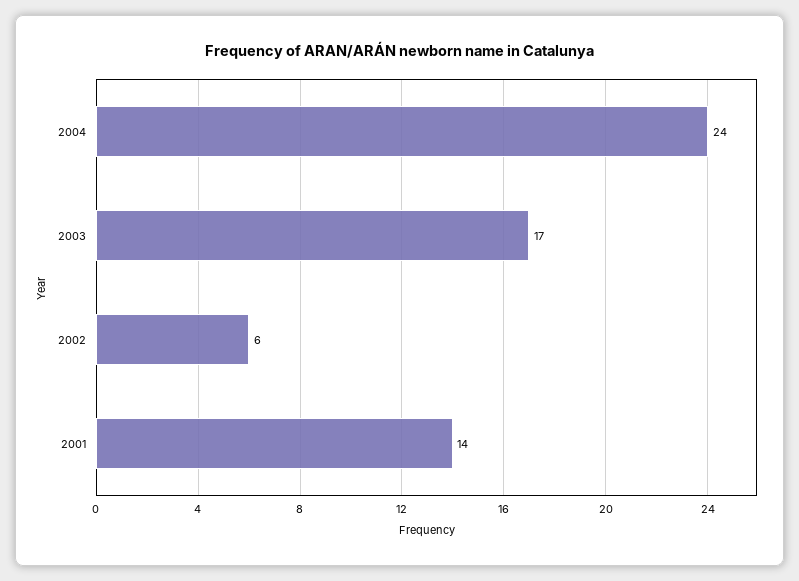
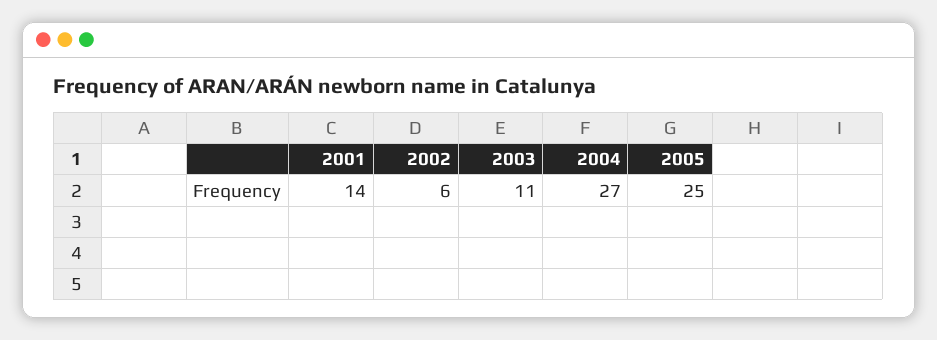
2004: 24 -> 27
2003: 17 -> 11
2005: none -> 25

